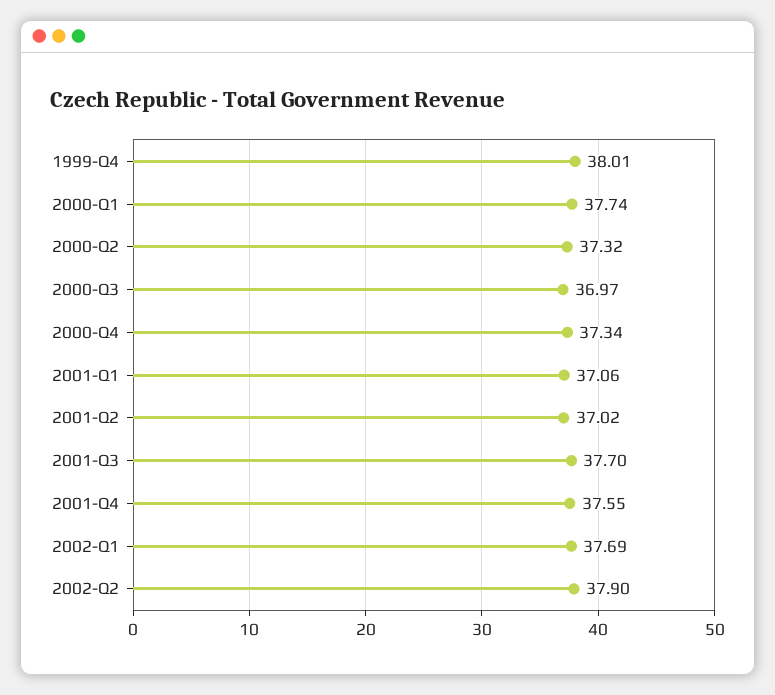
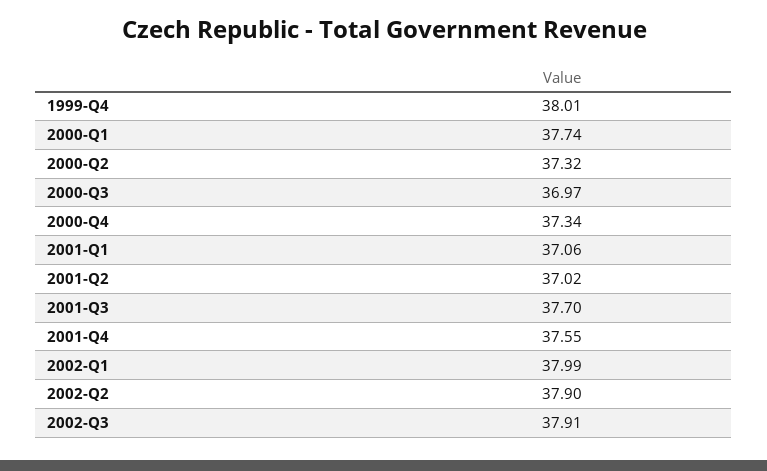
2002-Q1: 37.69 -> 37.99
2002-Q3: none -> 37.91

